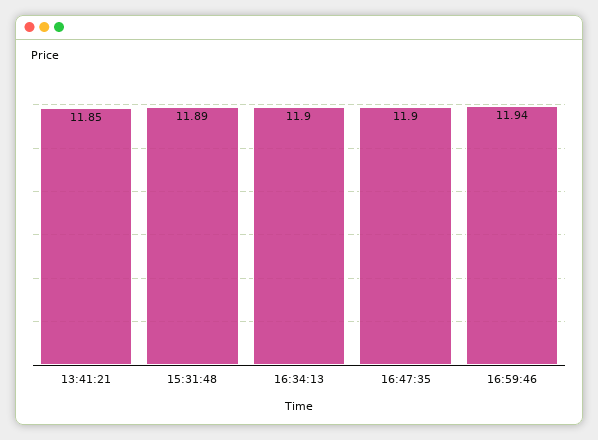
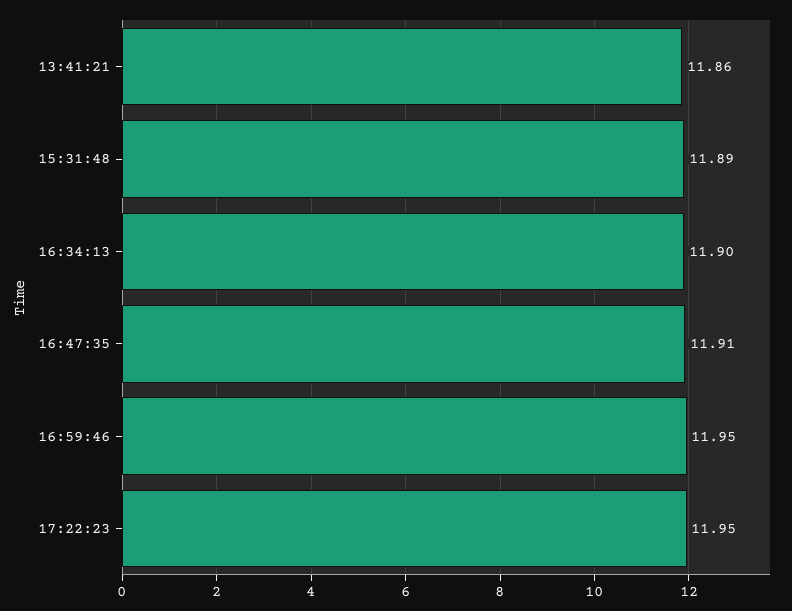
13:41:21: 11.85 -> 11.86
16:47:35: 11.9 -> 11.91
16:59:46: 11.94 -> 11.95
17:22:23: none -> 11.95

